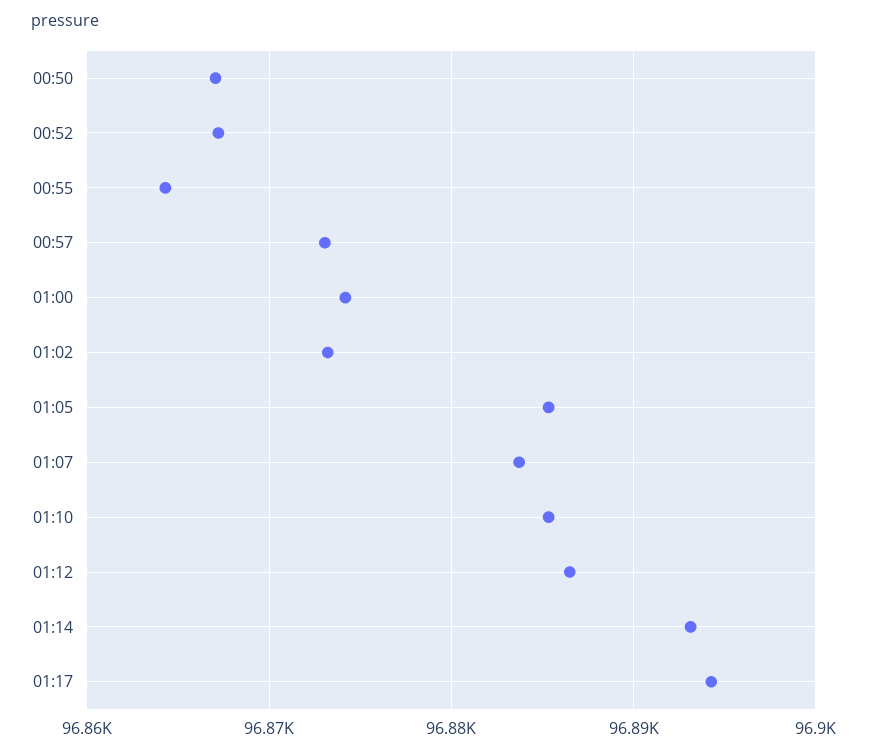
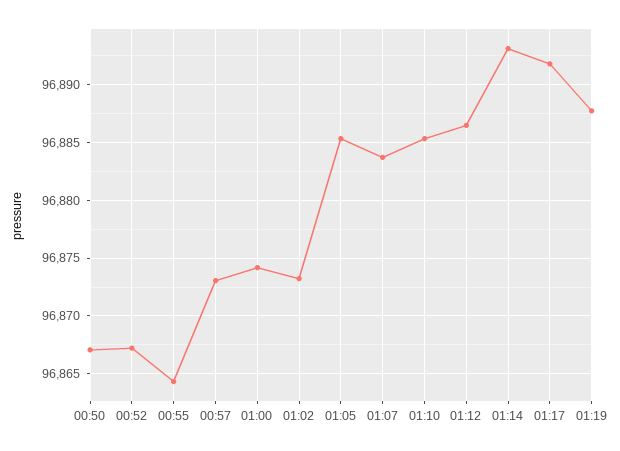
01:17: 96894 -> 96892
01:19: none -> 96888

